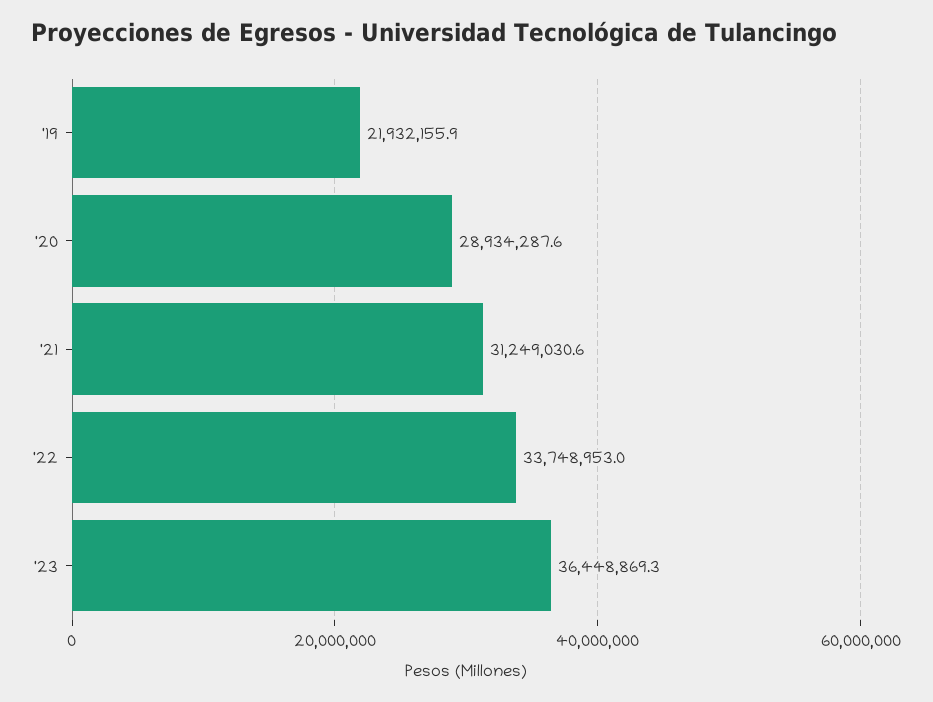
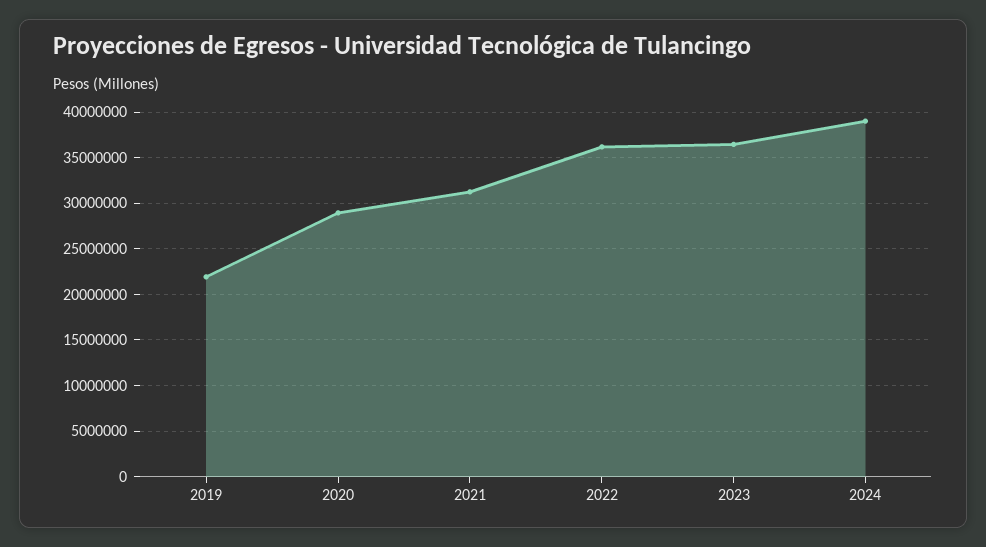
'22: 33748953 -> 36000000
2024: none -> 39000000

